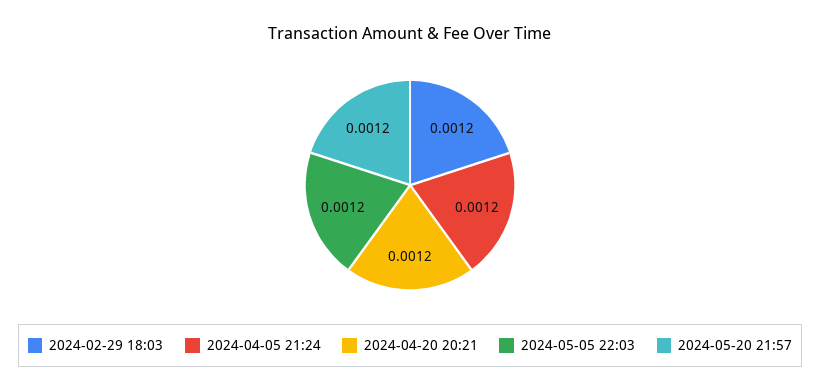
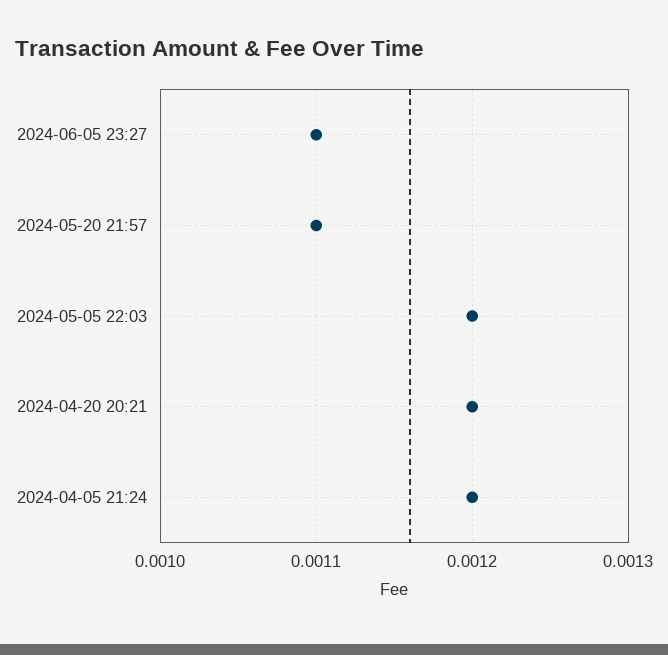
2024-02-29 18:03: 0.0012 -> none
2024-05-20 21:57: 0.0012 -> 0.0011
2024-06-05 23:27: none -> 0.0011

